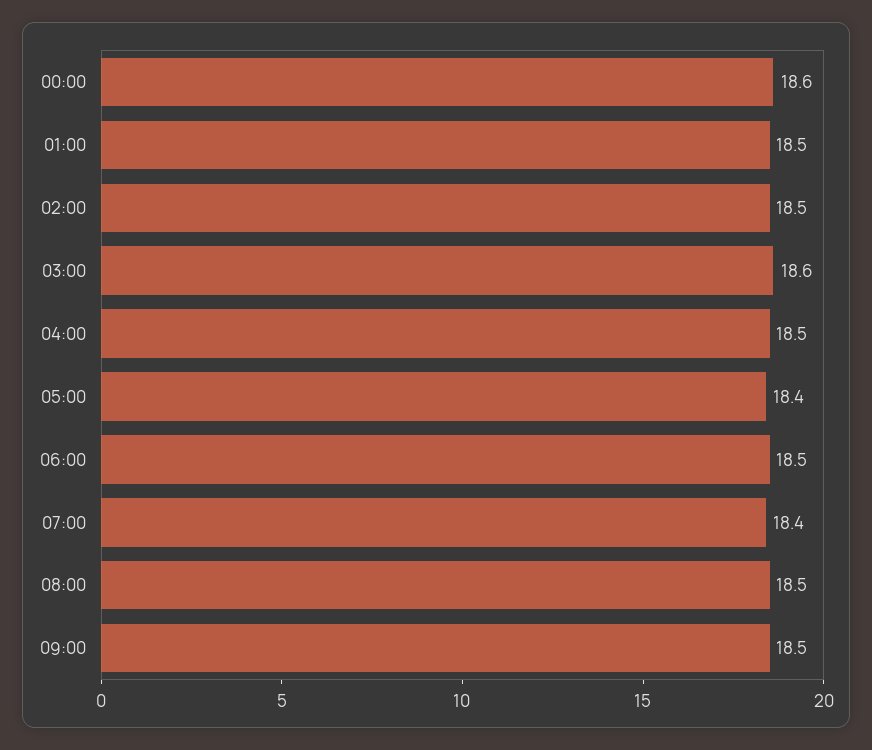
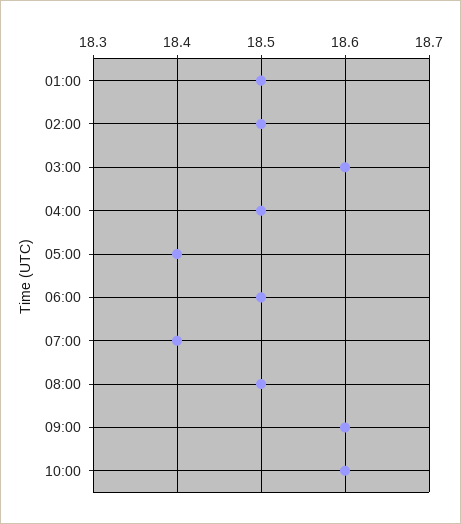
00:00: 18.6 -> none
09:00: 18.5 -> 18.6
10:00: none -> 18.6

